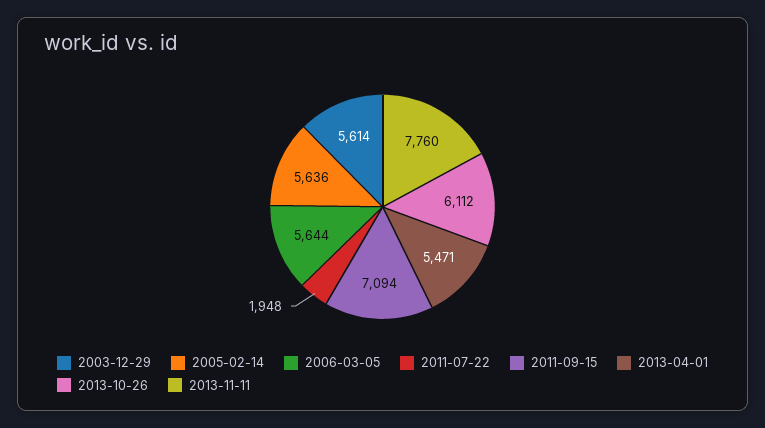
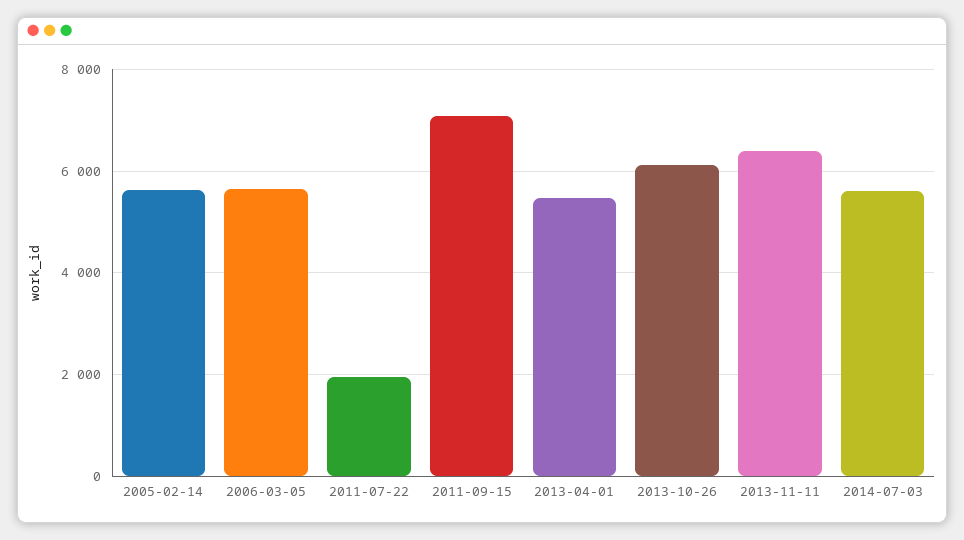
2003-12-29: 5614 -> none
2013-11-11: 7760 -> 6400
2014-07-03: none -> 5600

